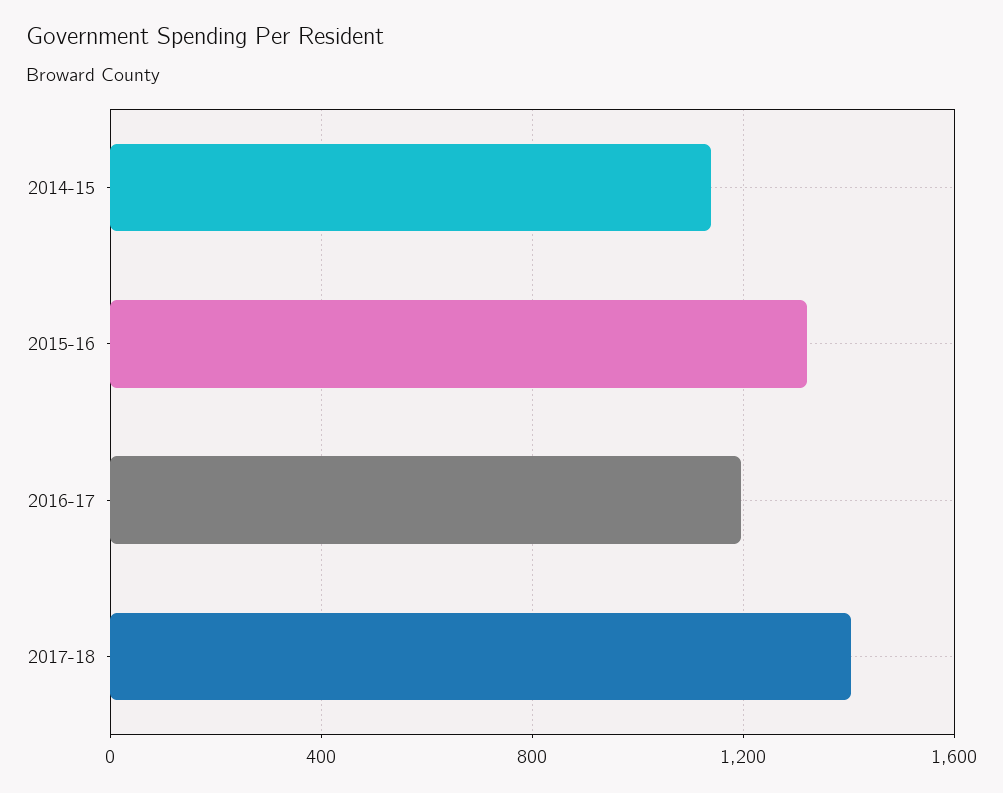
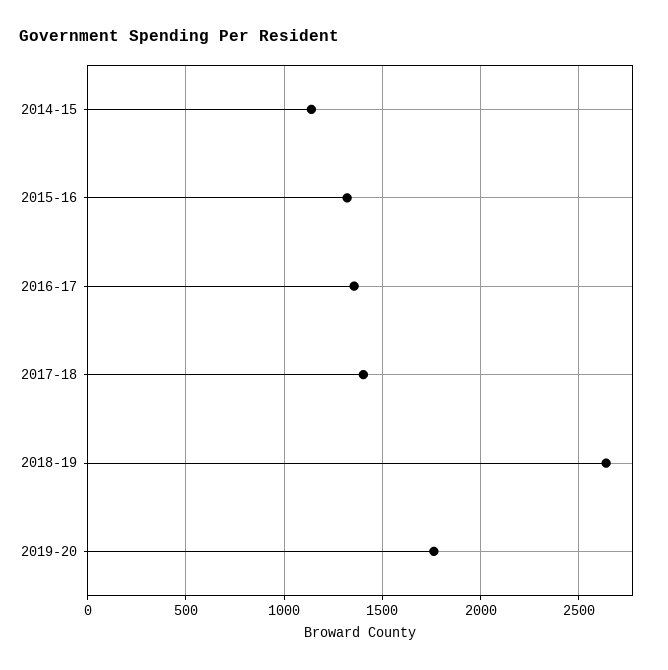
2016-17: 1200 -> 1350
2018-19: none -> 2650
2019-20: none -> 1750

